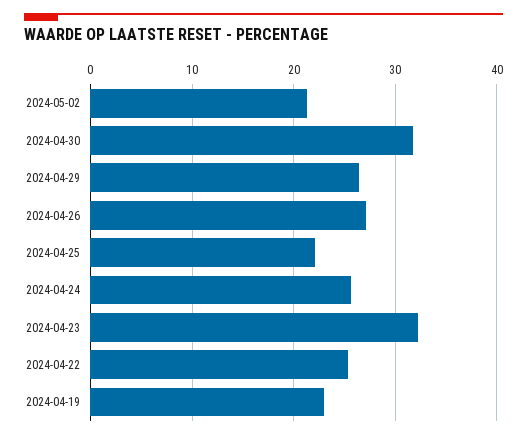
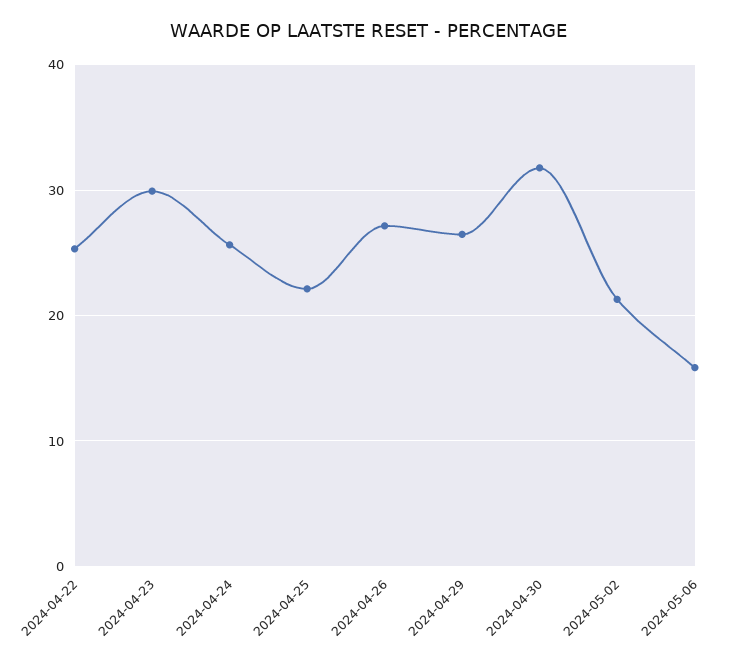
2024-04-23: 32 -> 30
2024-04-19: 23 -> none
2024-05-06: none -> 16

